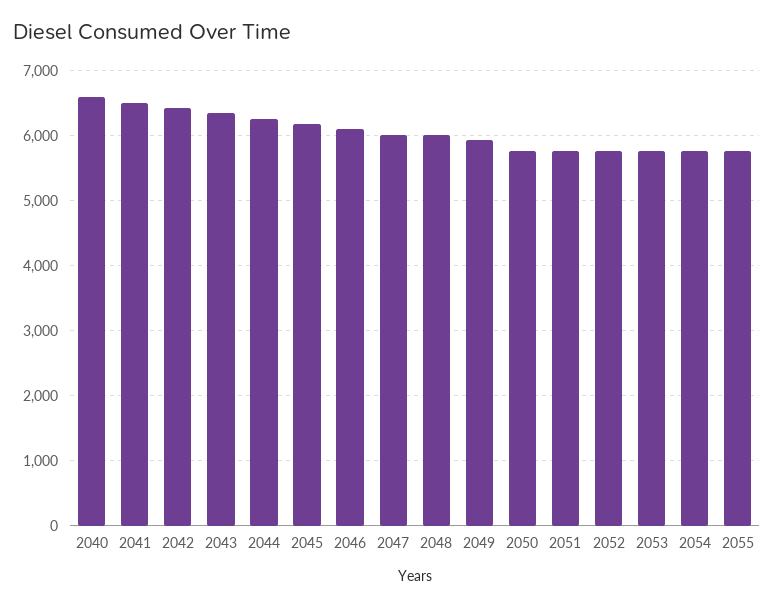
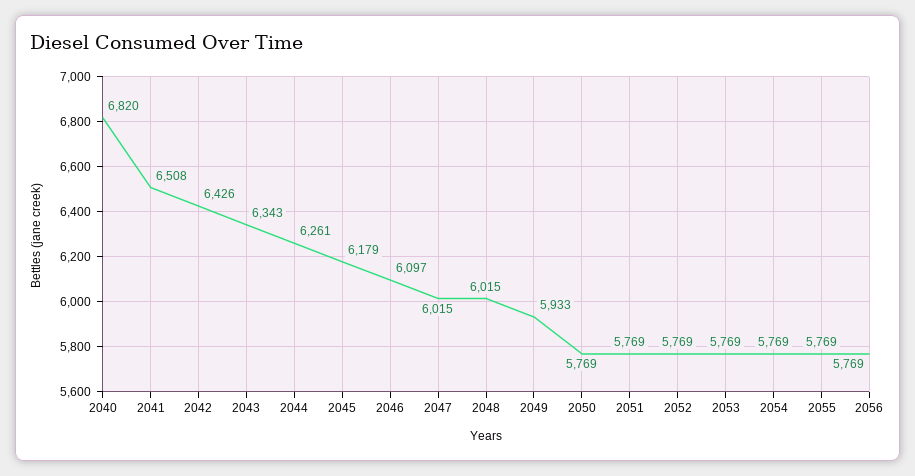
2040: 6600 -> 6820
2056: none -> 5769

